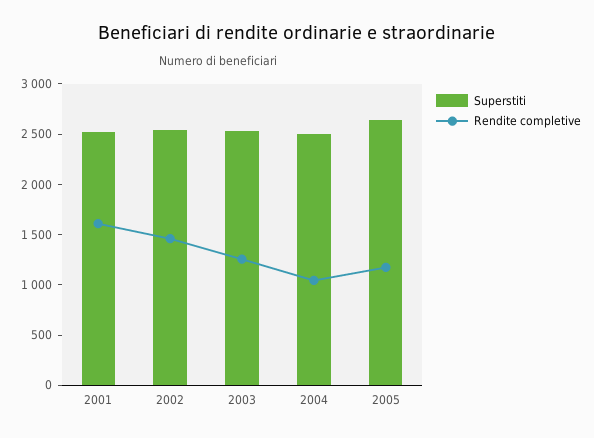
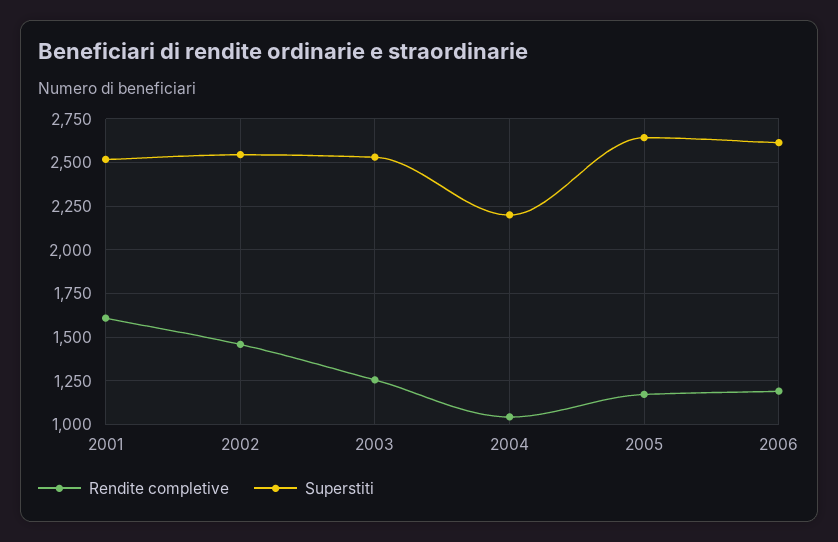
Superstiti, 2004: 2500 -> 2200
Rendite completive, 2006: none -> 1200
Superstiti, 2006: none -> 2600

